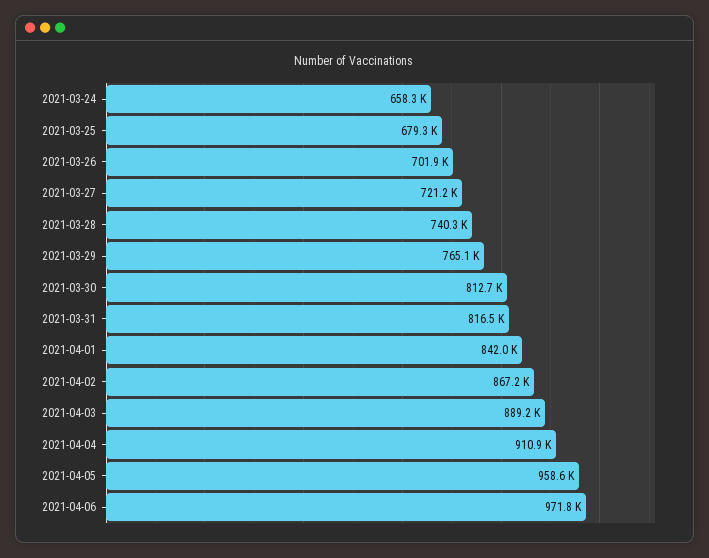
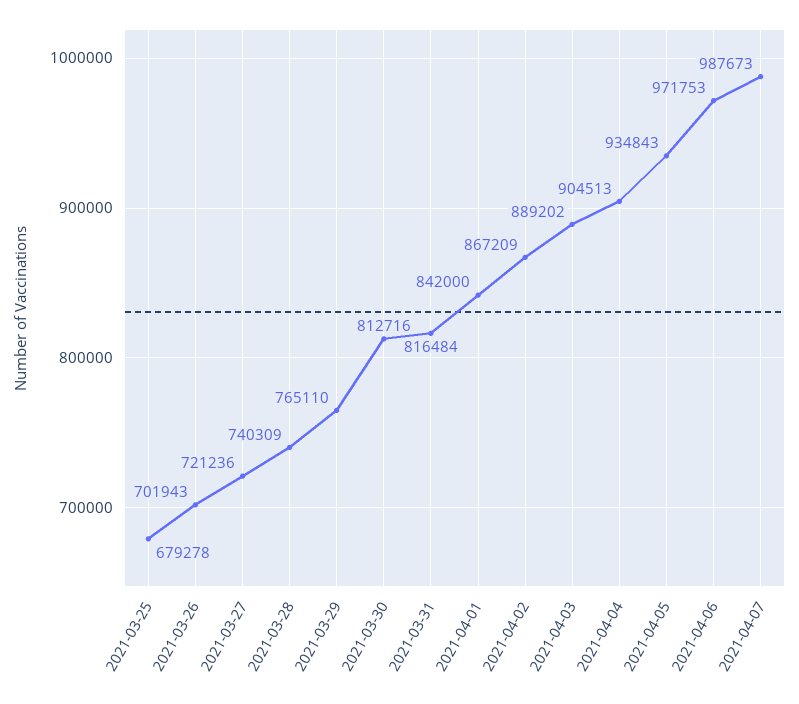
2021-03-24: 658300 -> none
2021-04-04: 910900 -> 904513
2021-04-05: 958600 -> 934843
2021-04-07: none -> 987673

